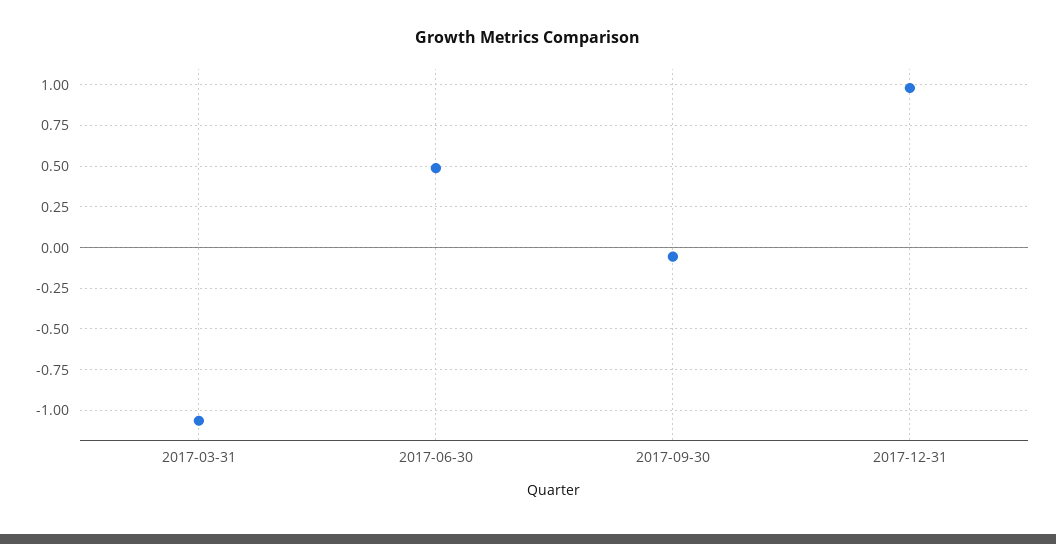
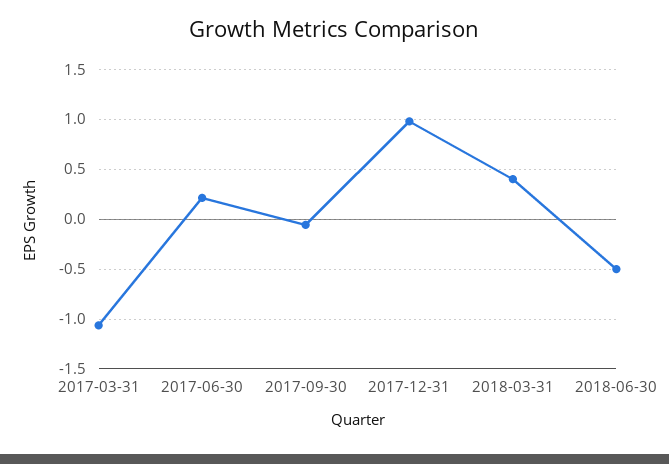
2017-06-30: 0.5 -> 0.2
2018-03-31: none -> 0.4
2018-06-30: none -> -0.5

